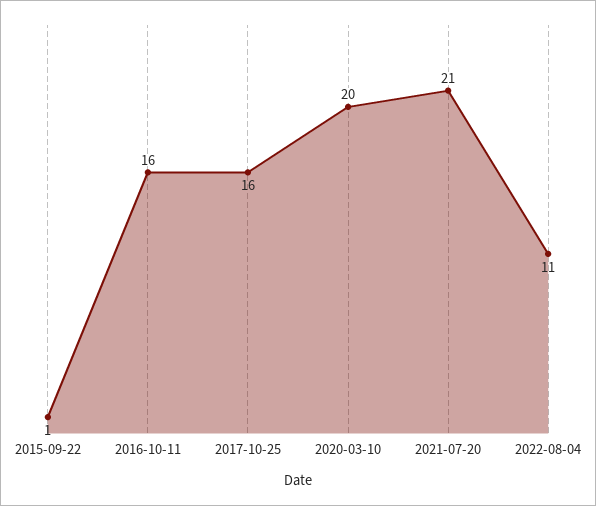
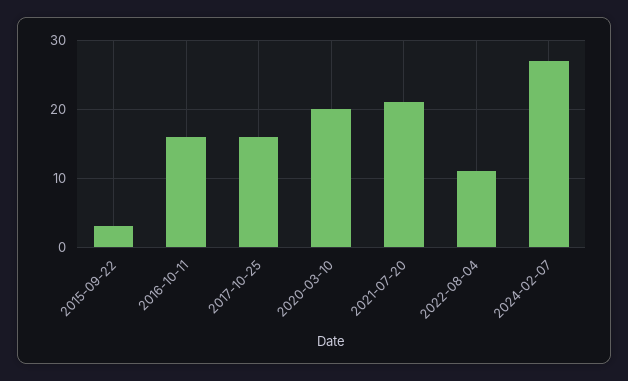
2015-09-22: 1 -> 3
2024-02-07: none -> 27

